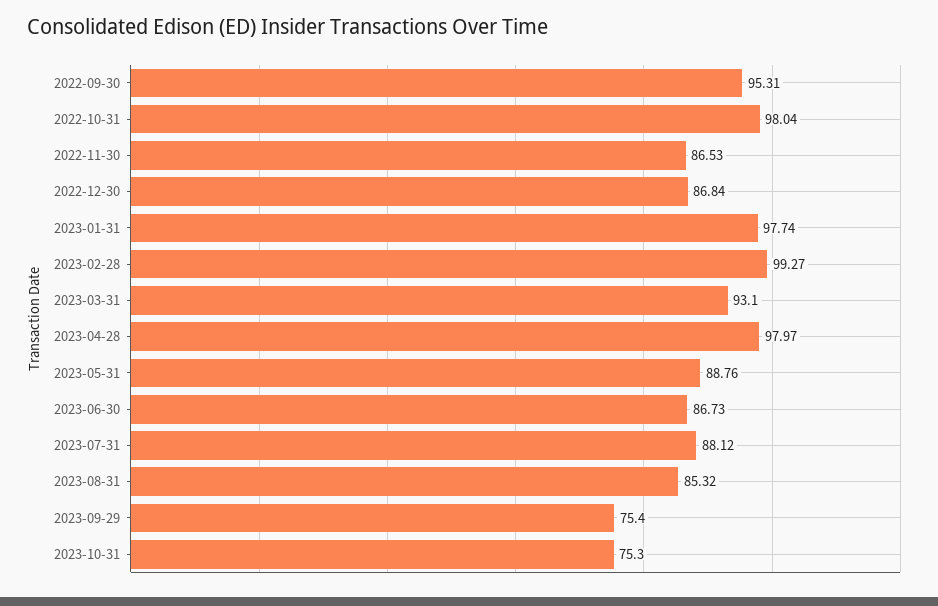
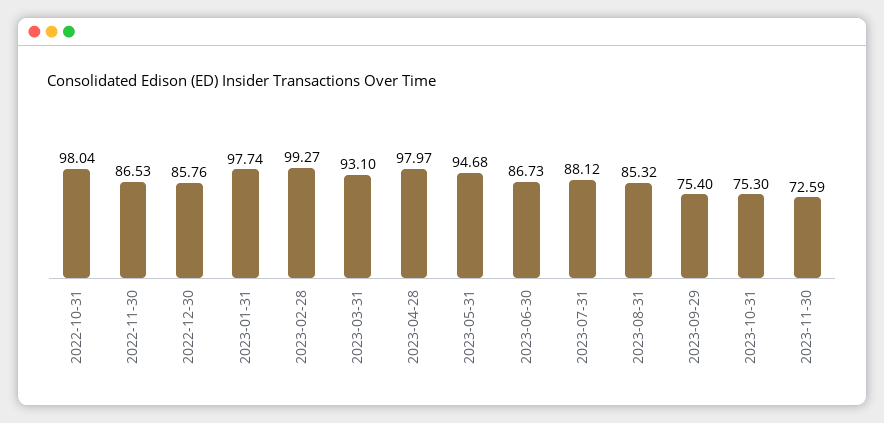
2022-09-30: 95.31 -> none
2022-12-30: 86.84 -> 85.76
2023-05-31: 88.76 -> 94.68
2023-11-30: none -> 72.59

